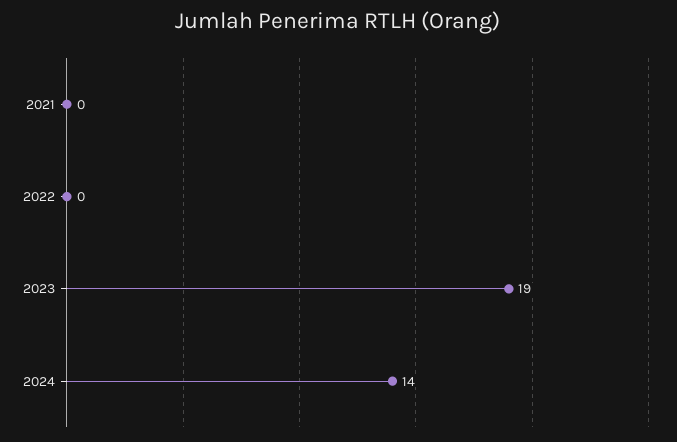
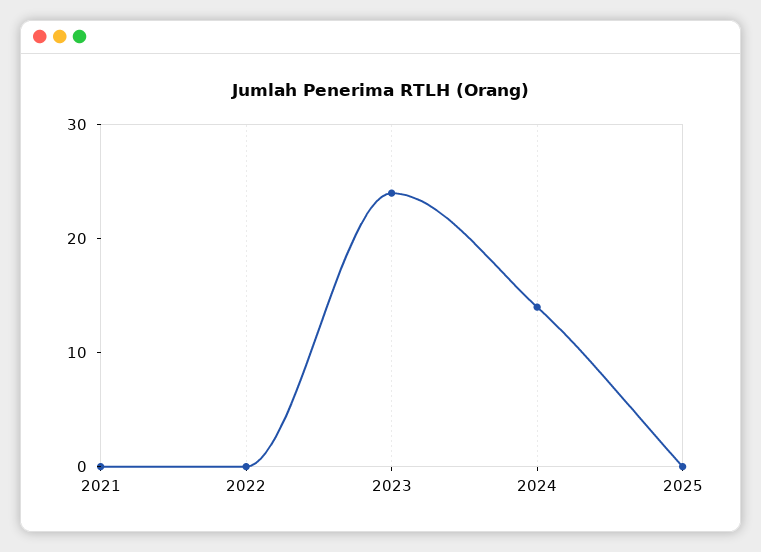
2023: 19 -> 24
2025: none -> 0

